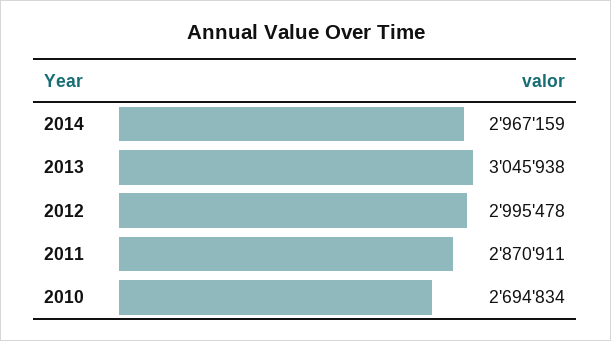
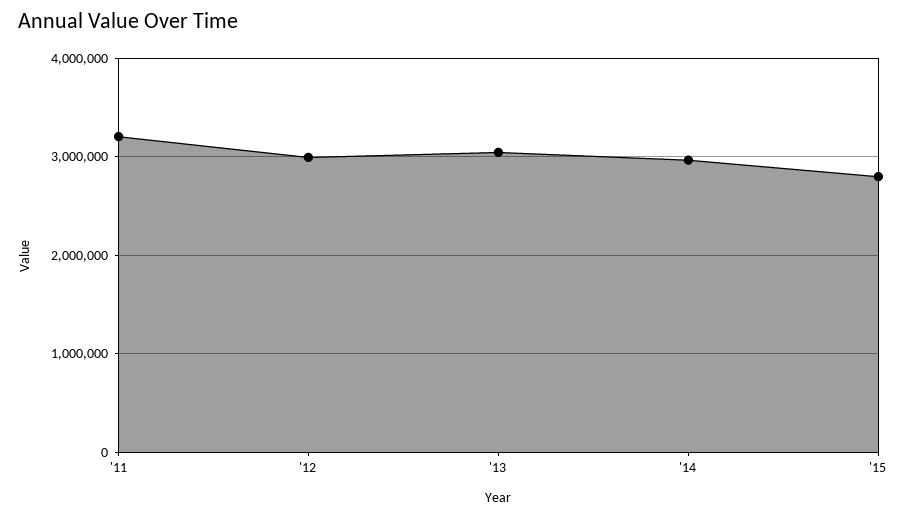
2011: 2870911 -> 3200000
2010: 2694834 -> none
'15: none -> 2800000

